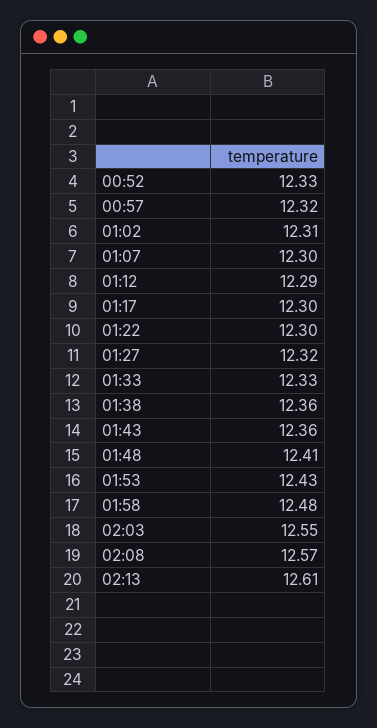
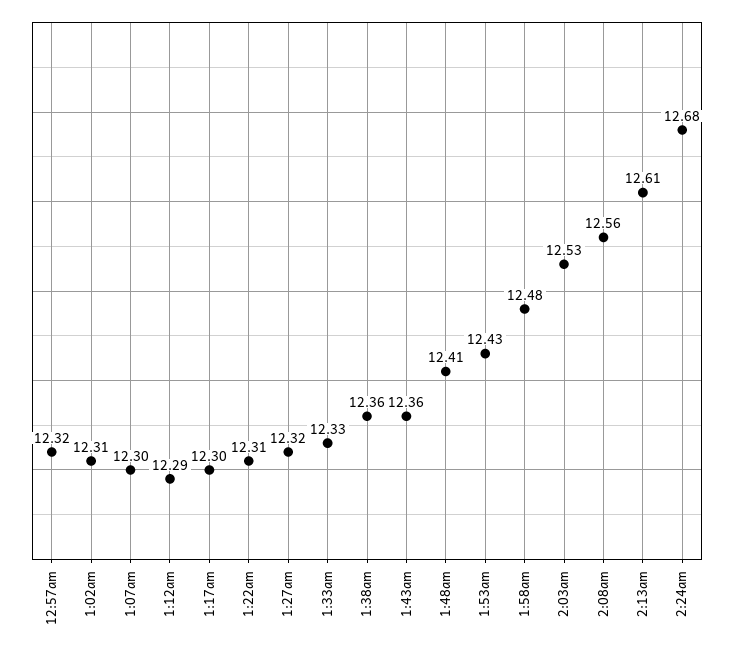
00:52: 12.33 -> none
01:22: 12.3 -> 12.31
02:03: 12.55 -> 12.53
02:08: 12.57 -> 12.56
2:24am: none -> 12.68

